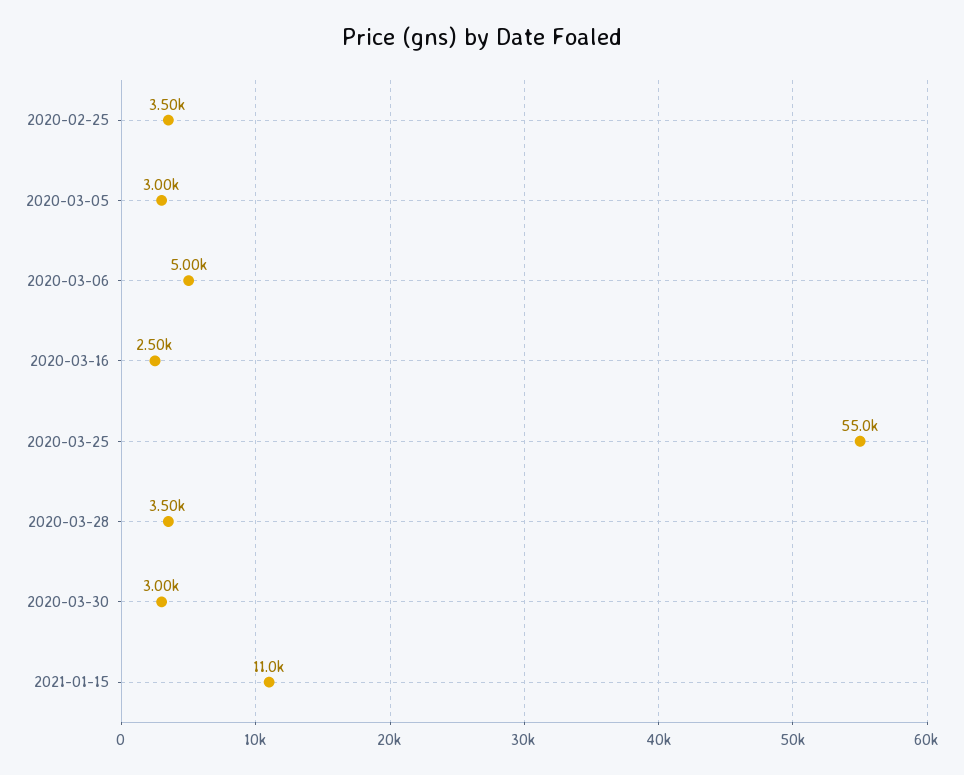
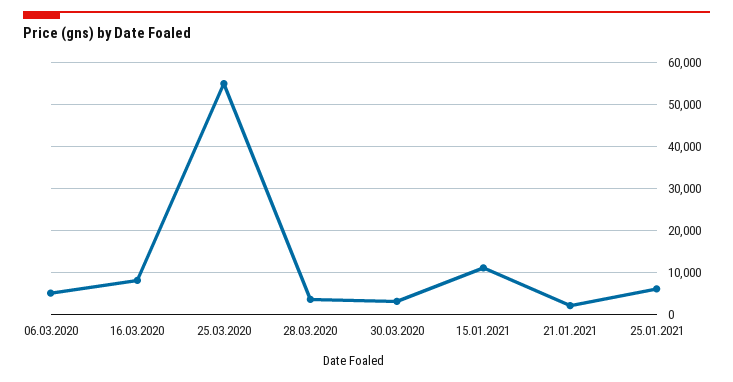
2020-02-25: 3500 -> none
2020-03-05: 3000 -> none
2020-03-16: 2500 -> 8000
21.01.2021: none -> 2000
25.01.2021: none -> 6000

